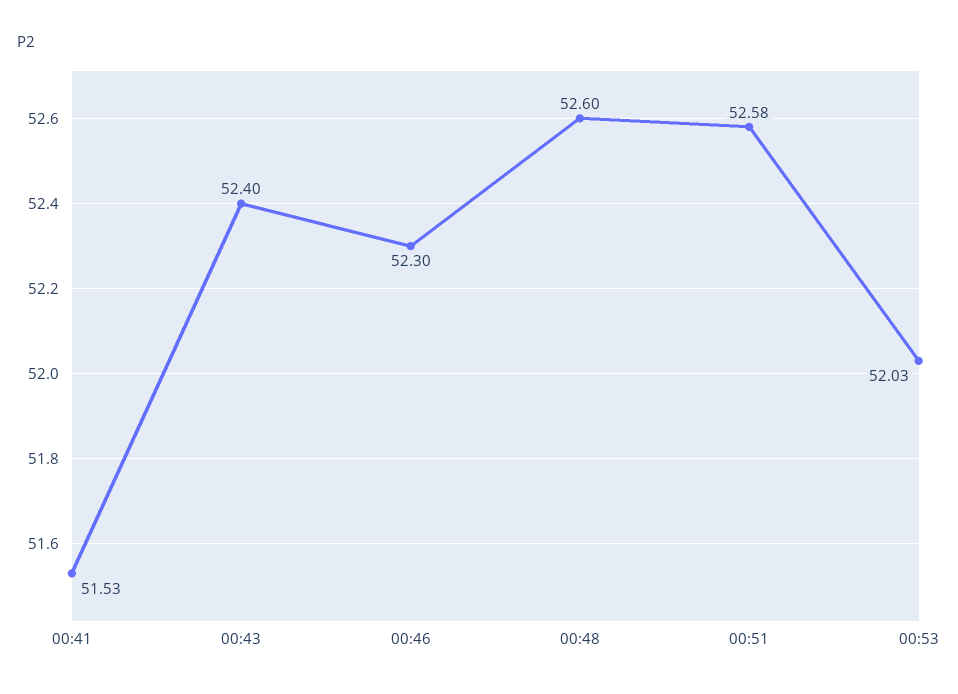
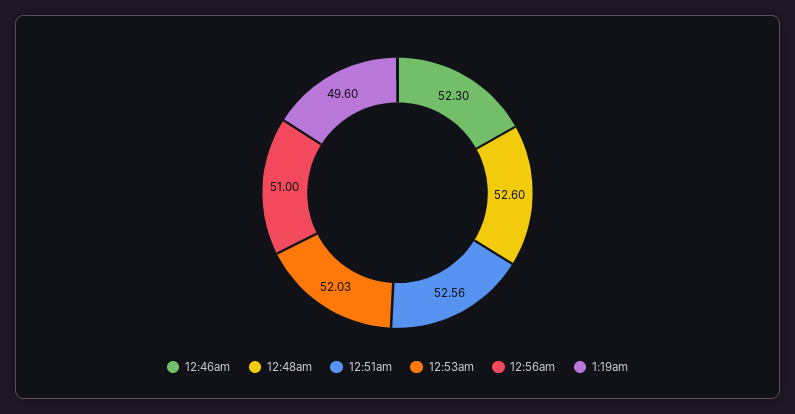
00:41: 51.53 -> none
00:43: 52.4 -> none
00:51: 52.58 -> 52.56
12:56am: none -> 51
1:19am: none -> 49.6

